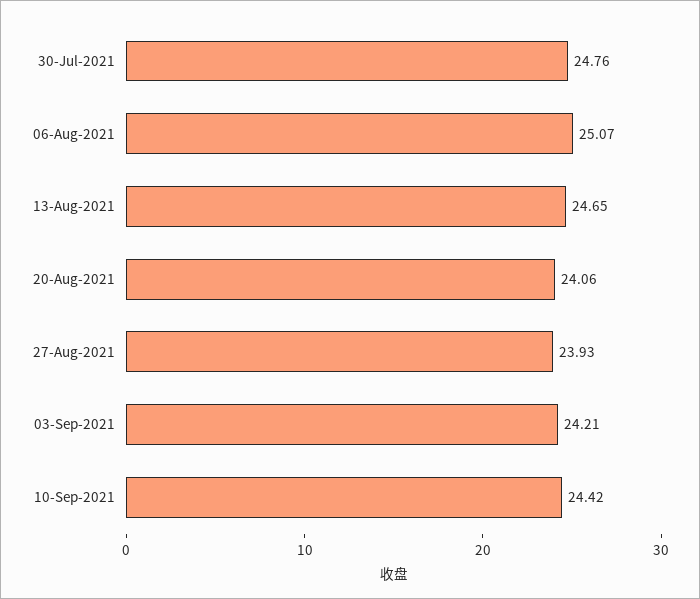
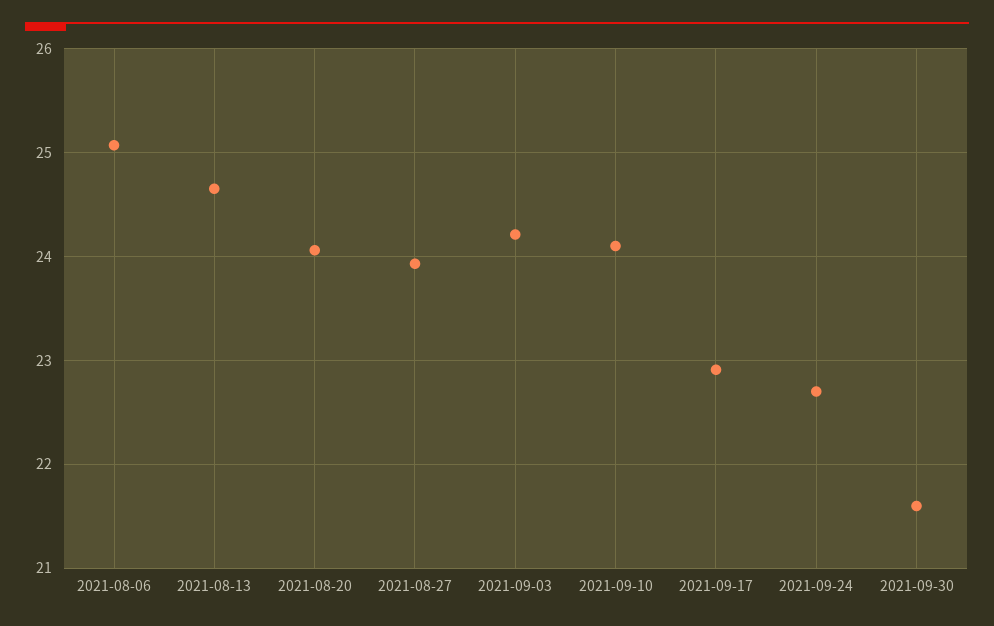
30-Jul-2021: 24.76 -> none
10-Sep-2021: 24.42 -> 24.1
2021-09-17: none -> 22.9
2021-09-24: none -> 22.7
2021-09-30: none -> 21.6

